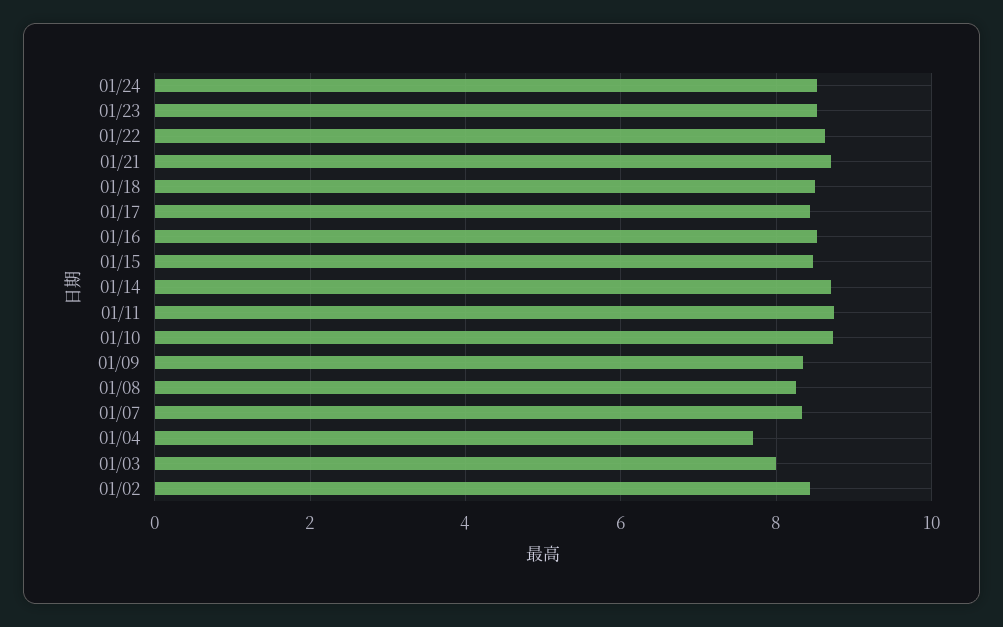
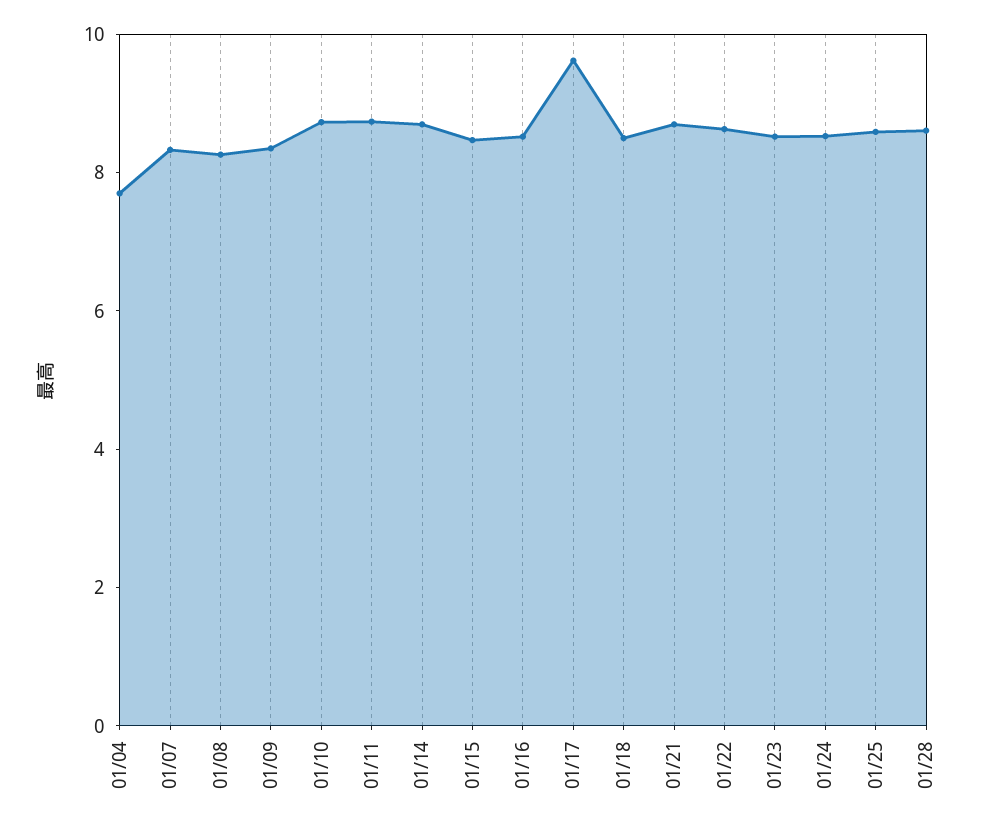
01/17: 8.4 -> 9.5
01/03: 8 -> none
01/02: 8.4 -> none
01/25: none -> 8.5
01/28: none -> 8.5

